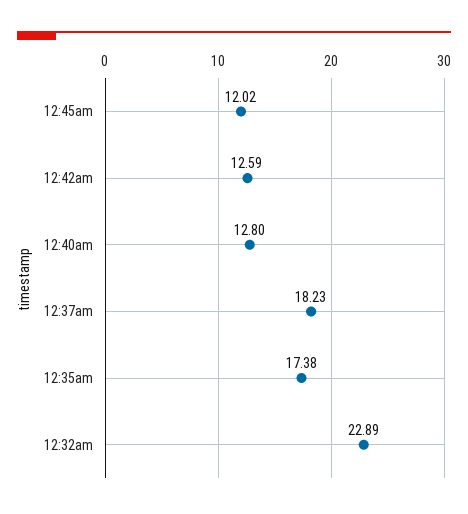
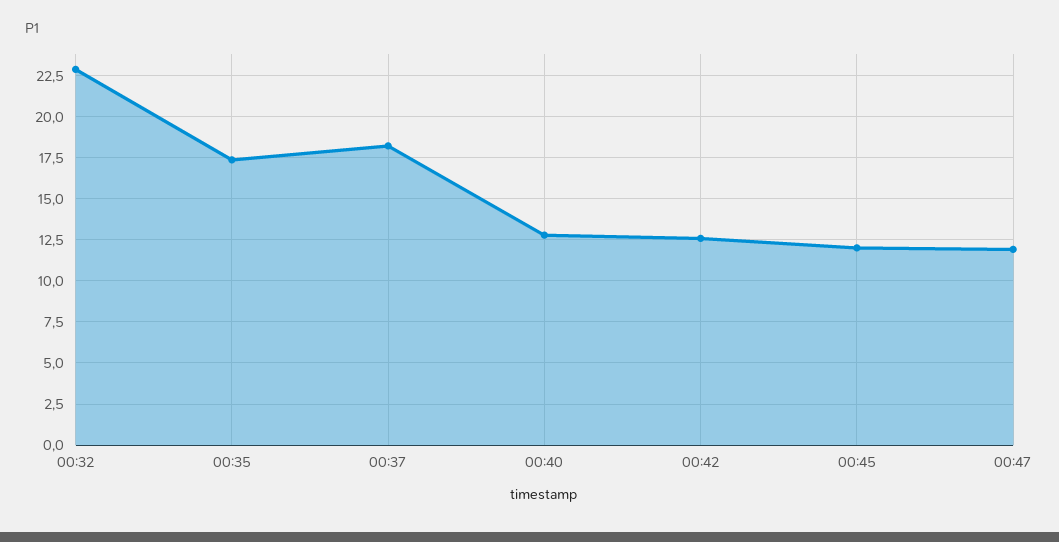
00:47: none -> 12

